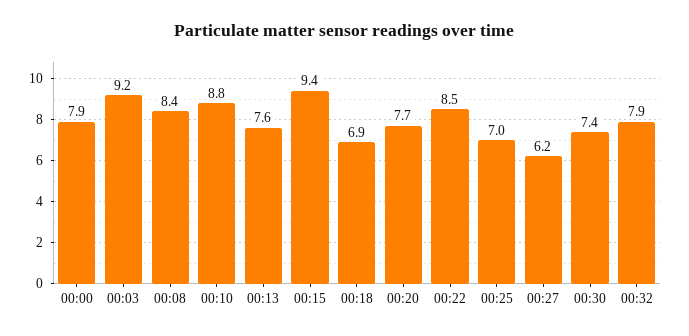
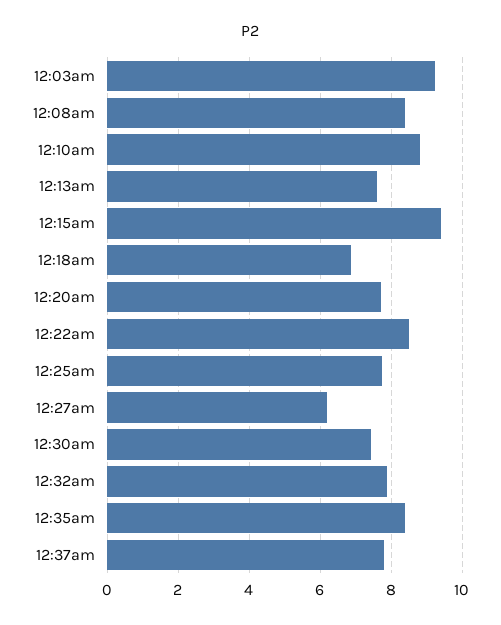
00:00: 7.9 -> none
00:25: 7 -> 7.8
12:35am: none -> 8.4
12:37am: none -> 7.8

